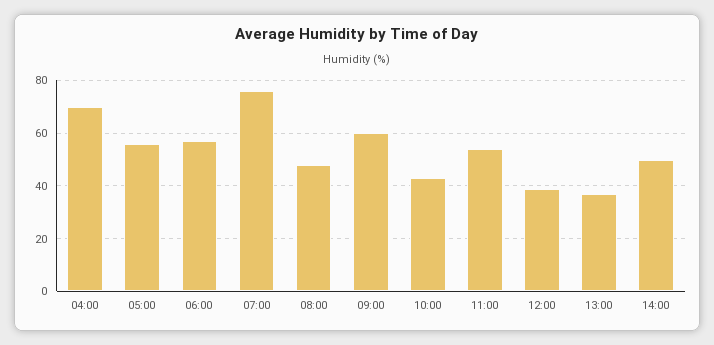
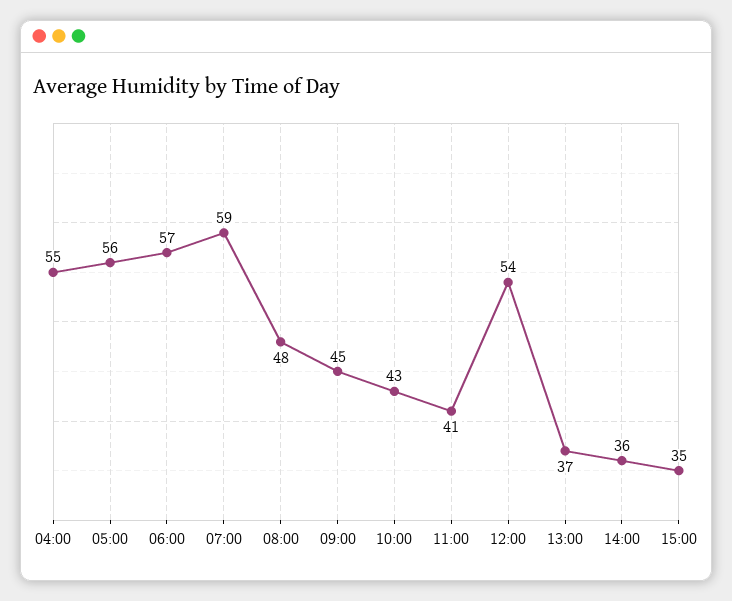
04:00: 70 -> 55
07:00: 75 -> 59
09:00: 60 -> 45
11:00: 55 -> 41
12:00: 40 -> 54
14:00: 50 -> 36
15:00: none -> 35

